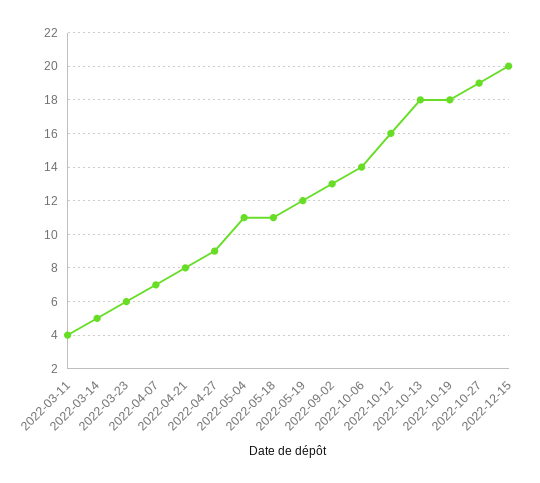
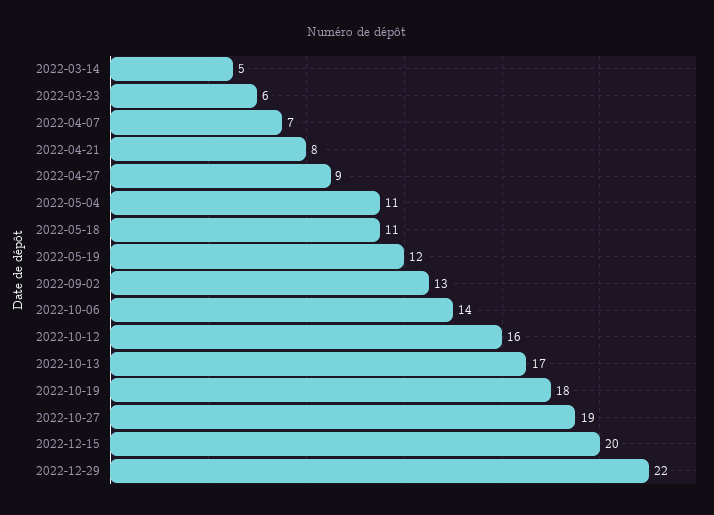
2022-03-11: 4 -> none
2022-10-13: 18 -> 17
2022-12-29: none -> 22

